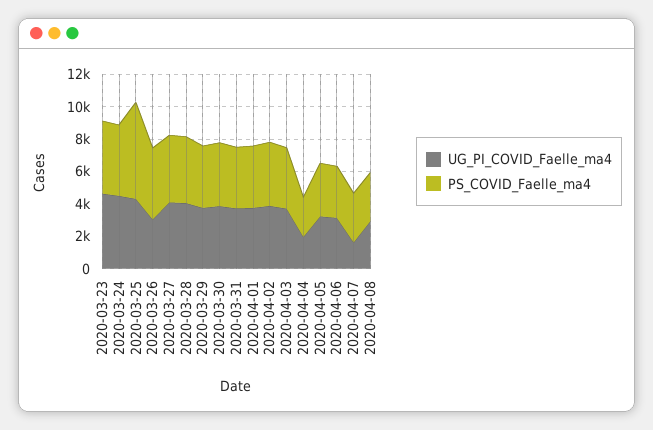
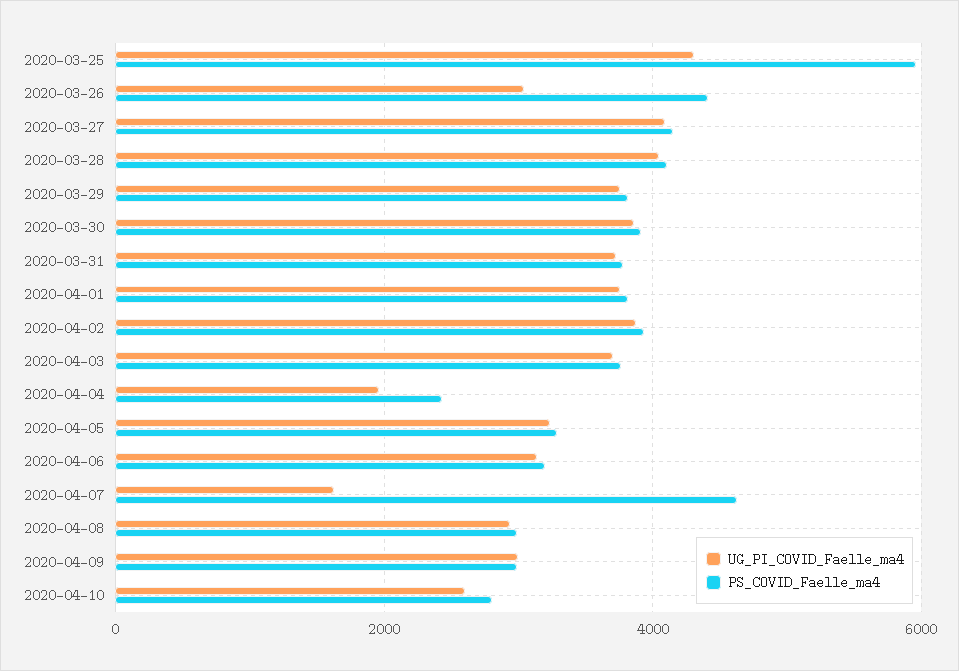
UG_PI_COVID_Faelle_ma4, 2020-03-23: 4500 -> none
PS_COVID_Faelle_ma4, 2020-03-23: 4500 -> none
UG_PI_COVID_Faelle_ma4, 2020-03-24: 4500 -> none
PS_COVID_Faelle_ma4, 2020-03-24: 4500 -> none
PS_COVID_Faelle_ma4, 2020-04-07: 3000 -> 4600
UG_PI_COVID_Faelle_ma4, 2020-04-09: none -> 3000
PS_COVID_Faelle_ma4, 2020-04-09: none -> 3000
UG_PI_COVID_Faelle_ma4, 2020-04-10: none -> 2600
PS_COVID_Faelle_ma4, 2020-04-10: none -> 2800

